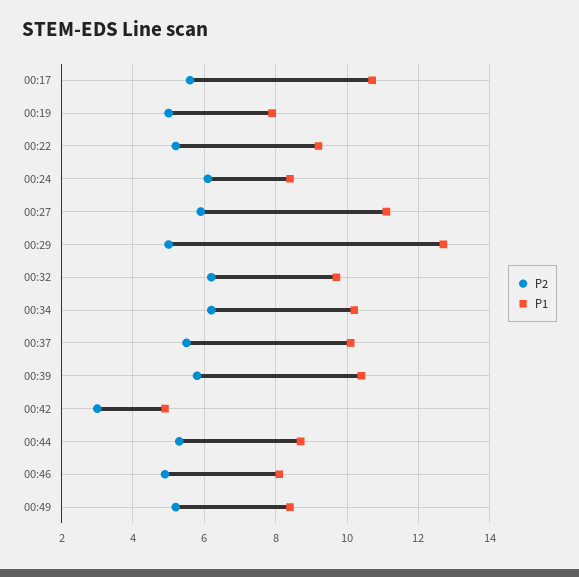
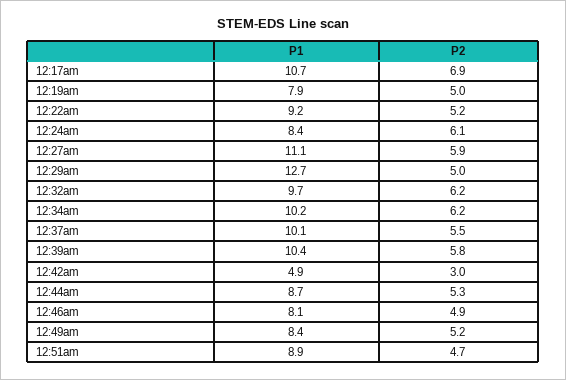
P2, 00:17: 5.5 -> 6.9
P1, 12:51am: none -> 8.9
P2, 12:51am: none -> 4.7

